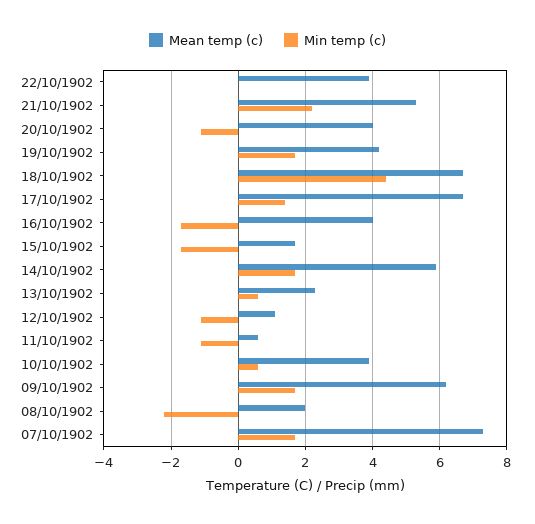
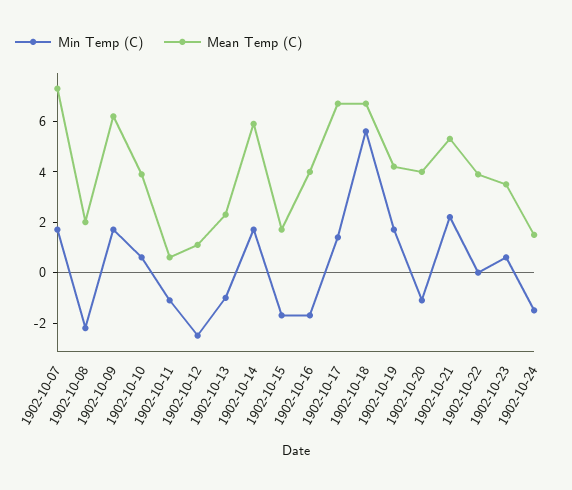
Min temp (c), 18/10/1902: 4.5 -> 5.5
Min temp (c), 13/10/1902: 0.5 -> -1
Min temp (c), 12/10/1902: -1 -> -2.5
Min temp (c), 1902-10-23: none -> 0.5
Mean temp (c), 1902-10-23: none -> 3.5
Min temp (c), 1902-10-24: none -> -1.5
Mean temp (c), 1902-10-24: none -> 1.5

